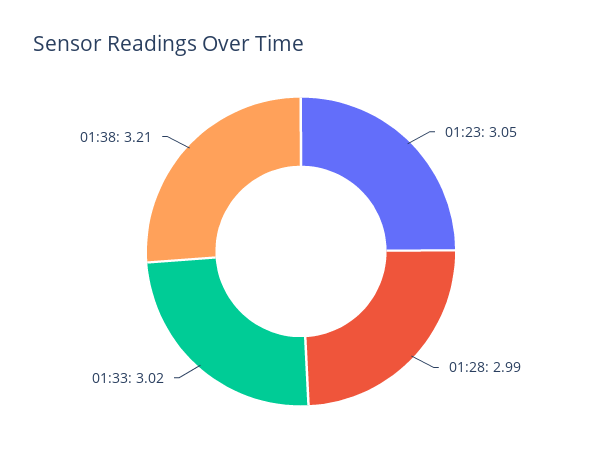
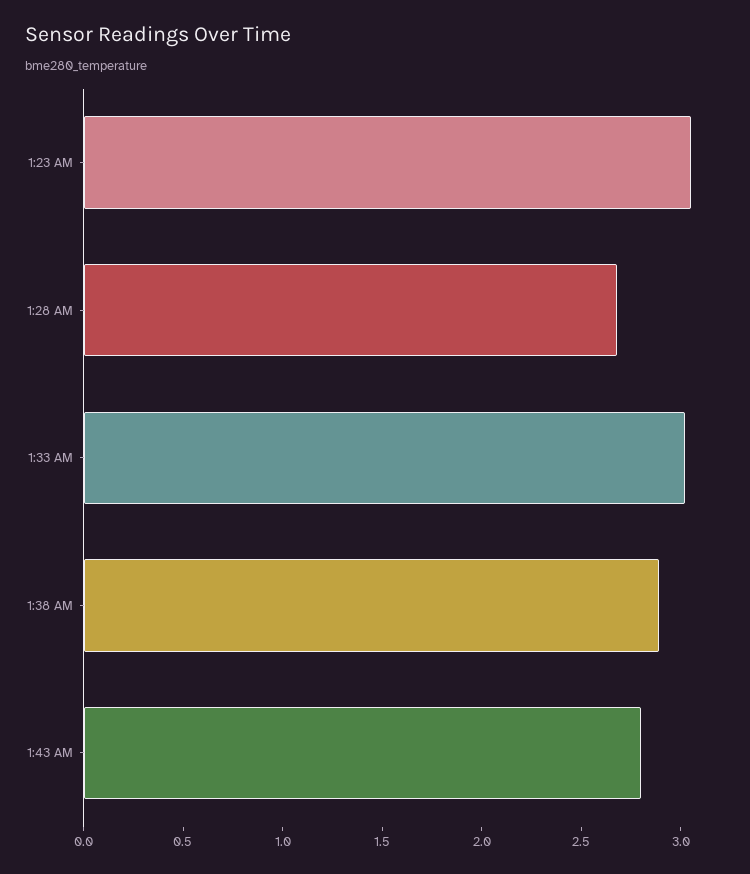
01:28: 2.99 -> 2.7
01:38: 3.21 -> 2.9
1:43 AM: none -> 2.8

